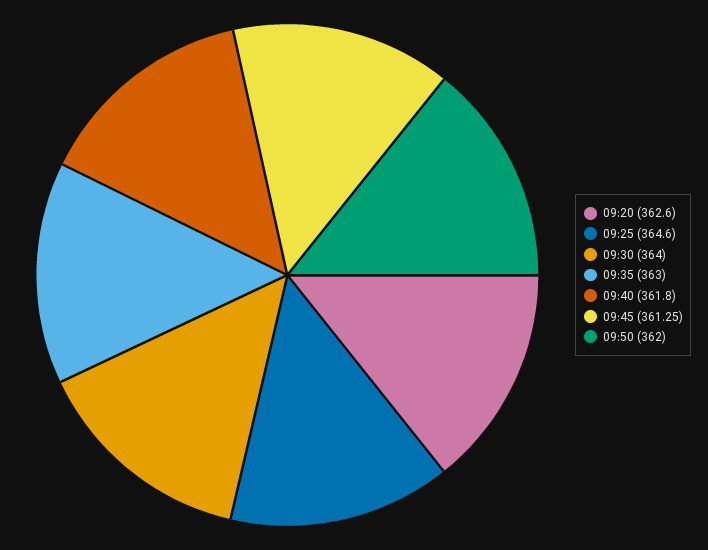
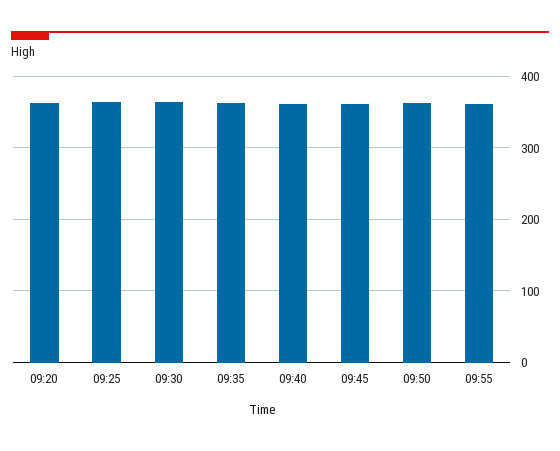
09:55: none -> 360

